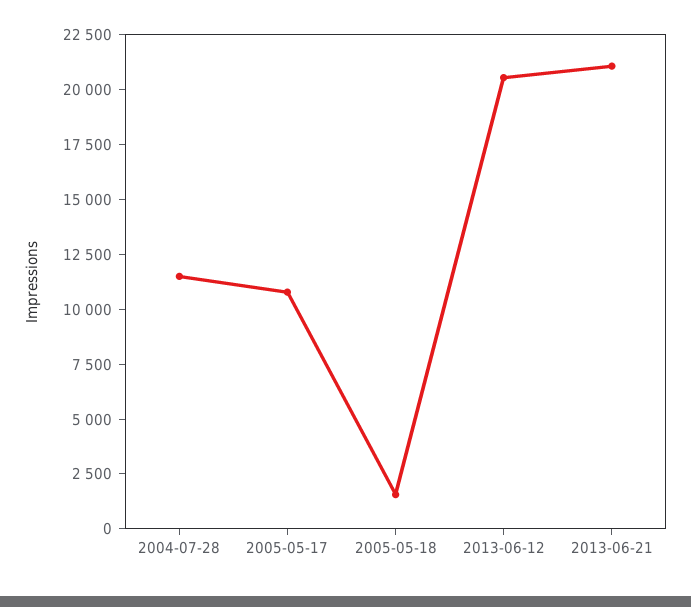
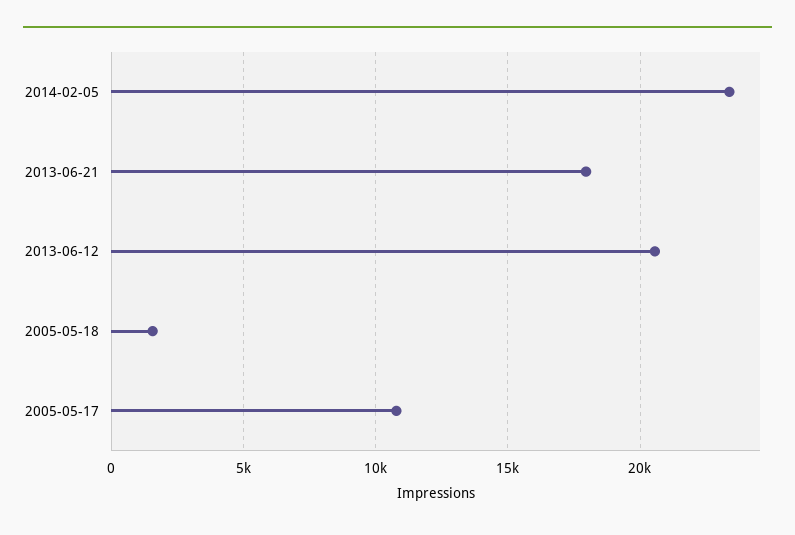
2004-07-28: 11500 -> none
2013-06-21: 21000 -> 18000
2014-02-05: none -> 23500

